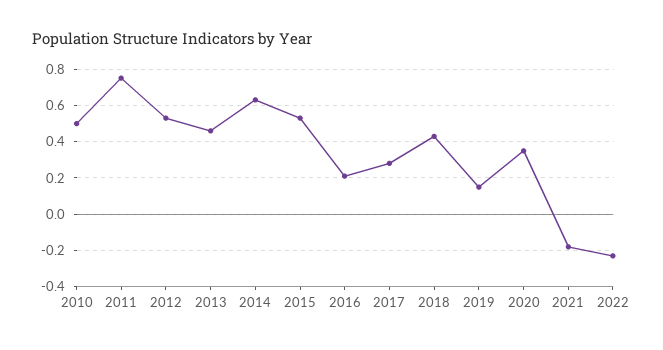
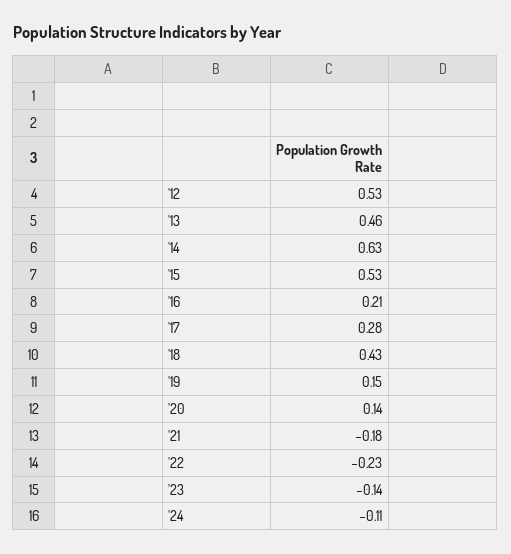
2010: 0.5 -> none
2011: 0.75 -> none
2020: 0.35 -> 0.14
'23: none -> -0.14
'24: none -> -0.11

